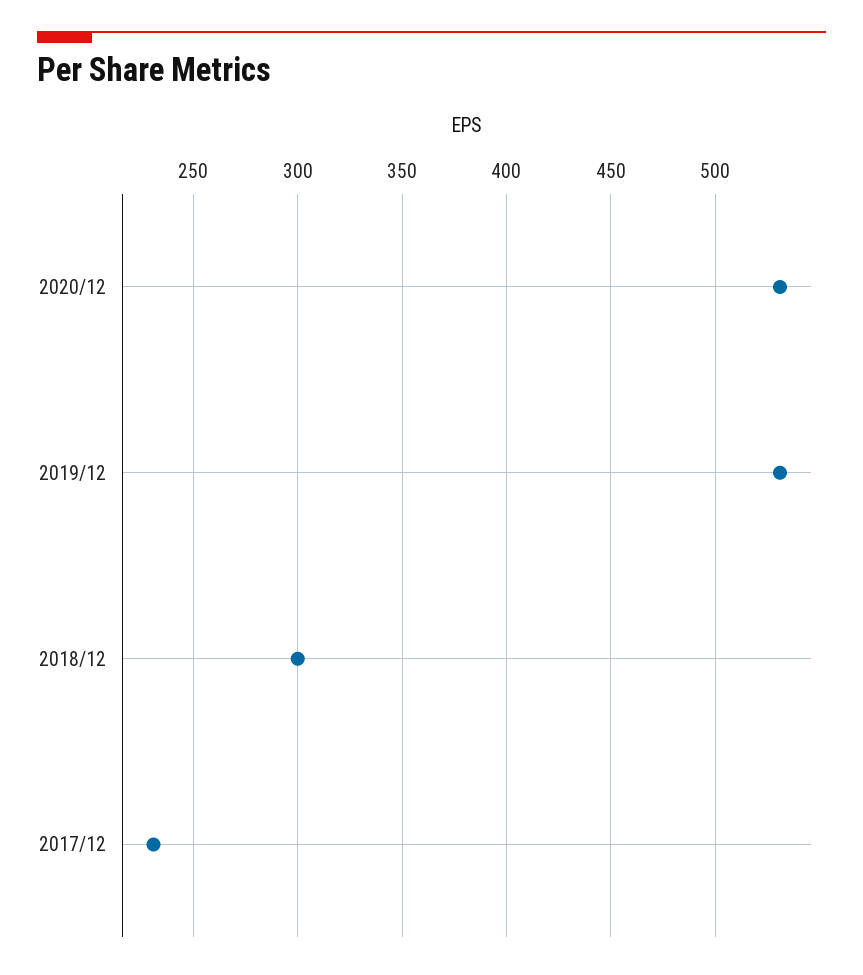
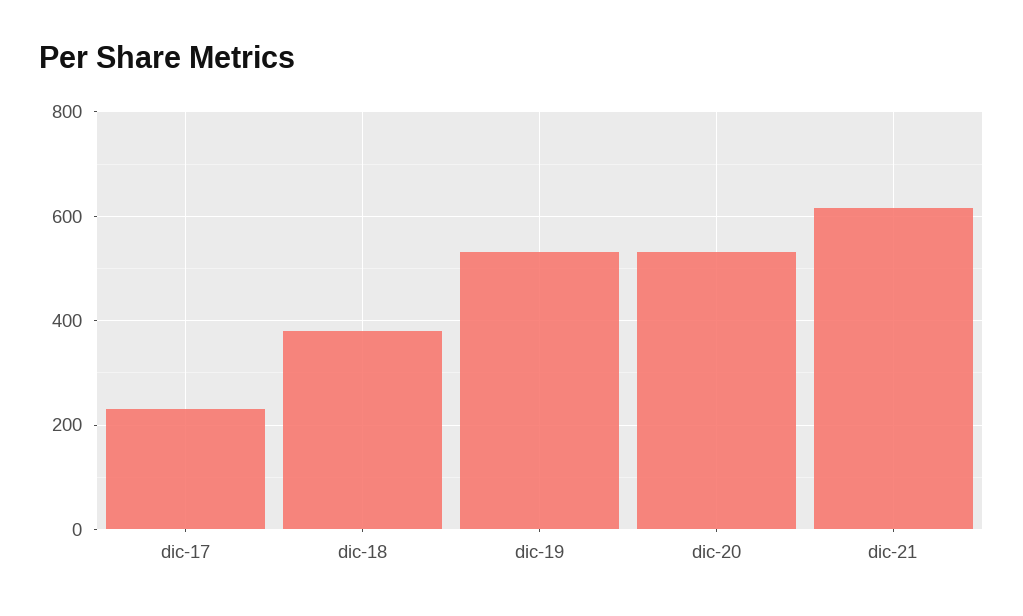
2018/12: 300 -> 380
dic-21: none -> 620

